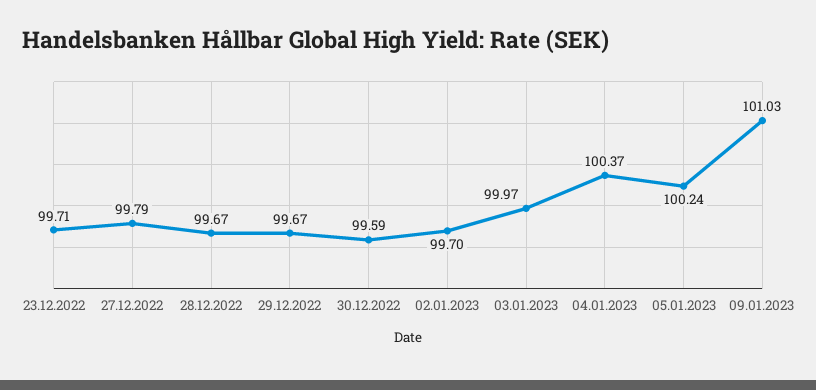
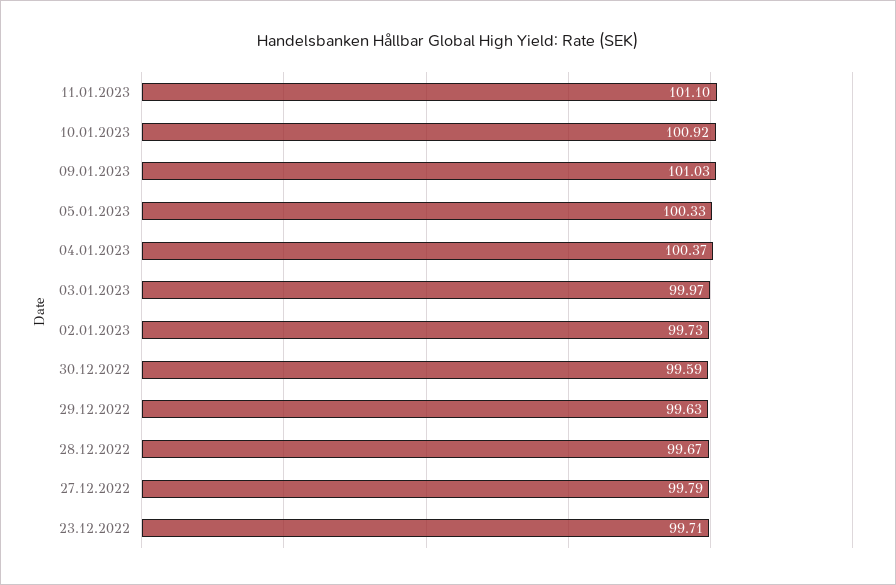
29.12.2022: 99.67 -> 99.63
02.01.2023: 99.7 -> 99.73
05.01.2023: 100.24 -> 100.33
11.01.2023: none -> 101.1
10.01.2023: none -> 100.92

